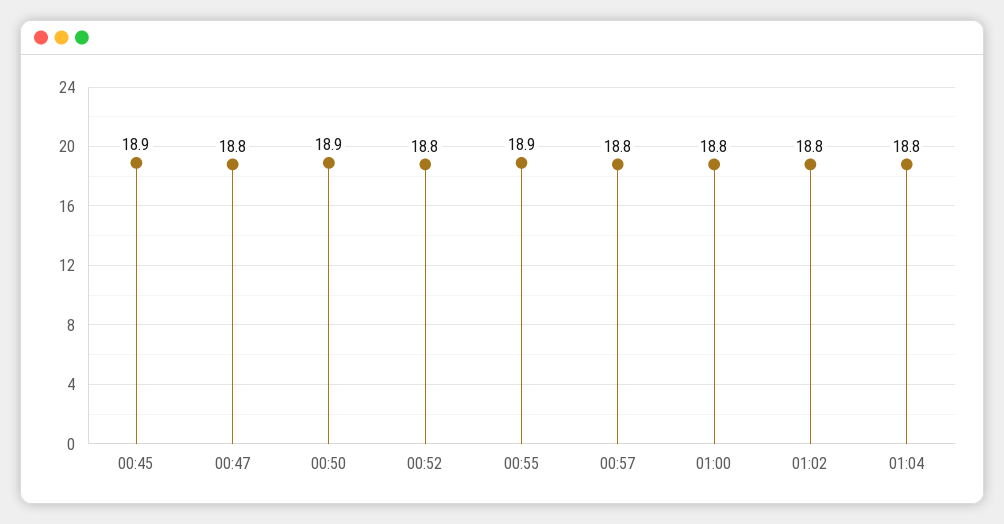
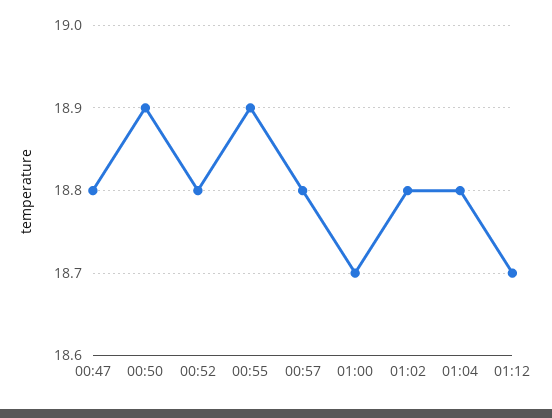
00:45: 18.9 -> none
01:00: 18.8 -> 18.7
01:12: none -> 18.7

